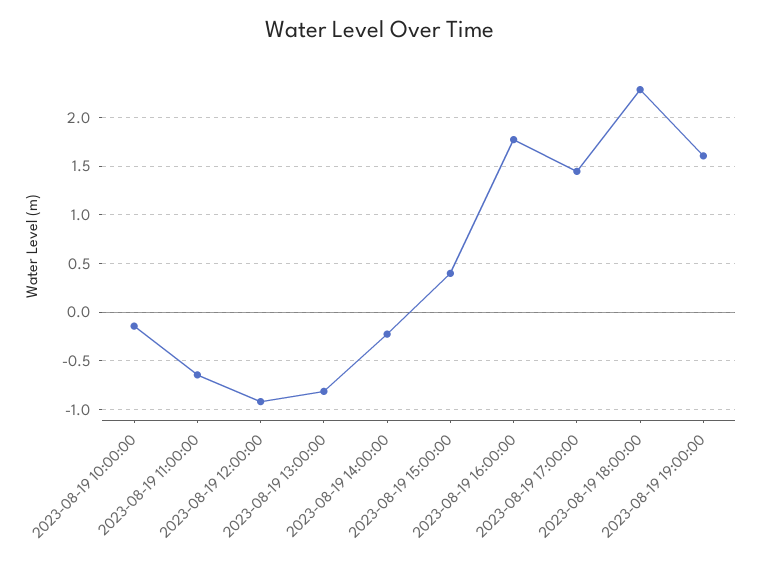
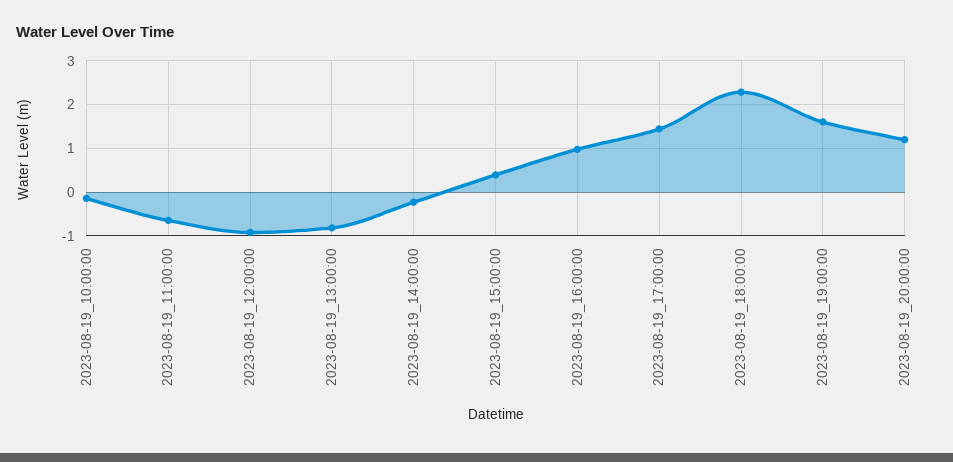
2023-08-19 16:00:00: 1.8 -> 1
2023-08-19_20:00:00: none -> 1.2

